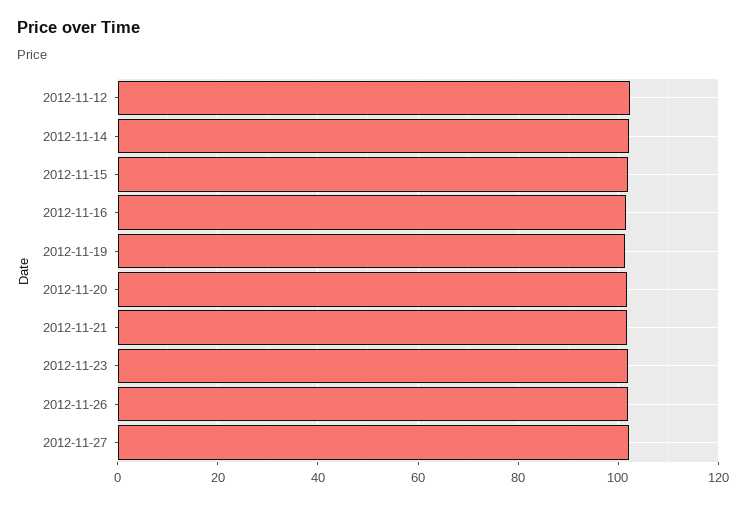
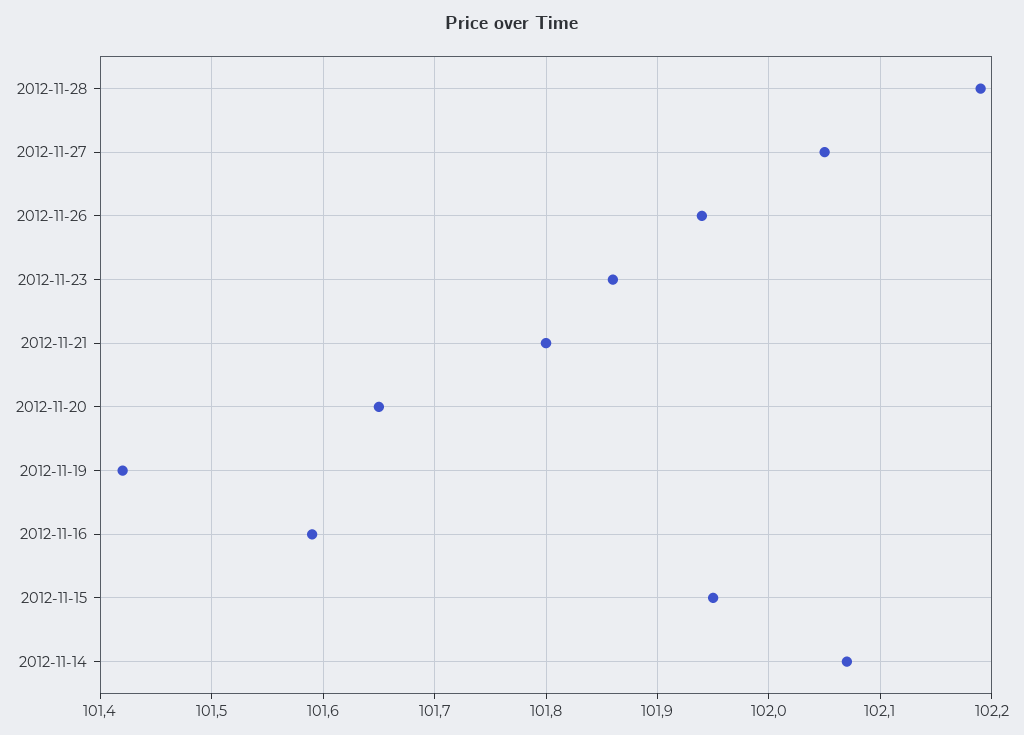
2012-11-12: 102 -> none
2012-11-28: none -> 102.19

